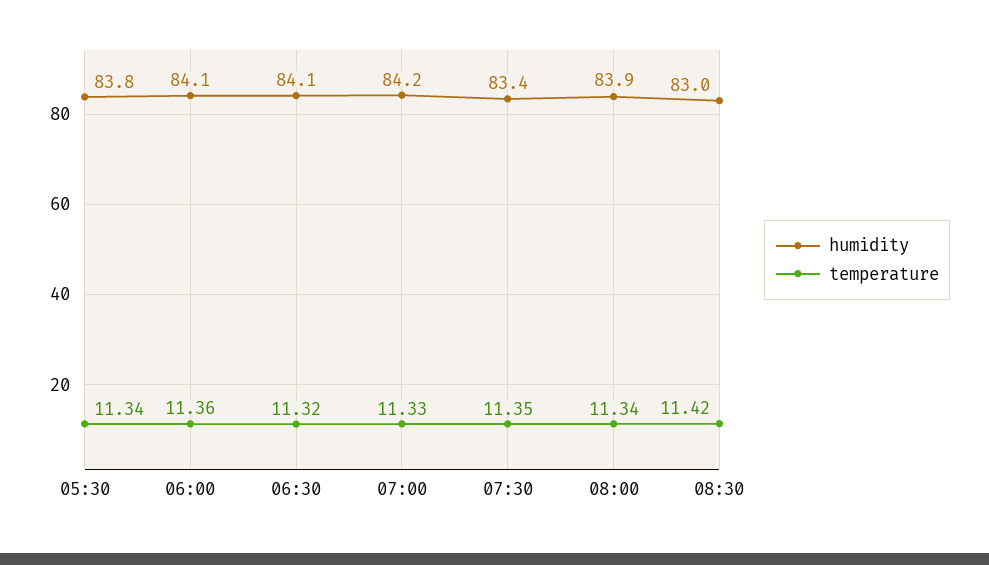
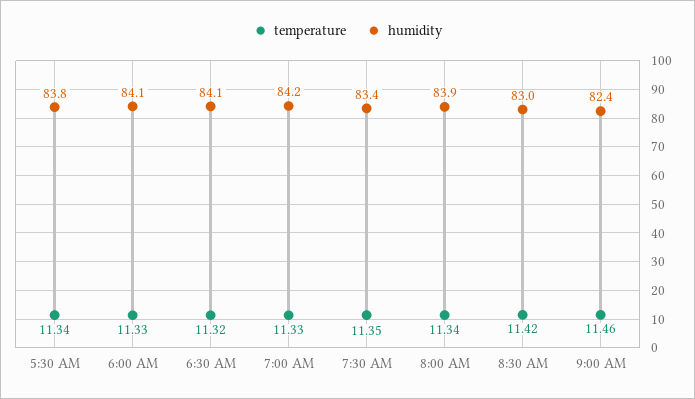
temperature, 06:00: 11.36 -> 11.33
temperature, 9:00 AM: none -> 11.46
humidity, 9:00 AM: none -> 82.4

